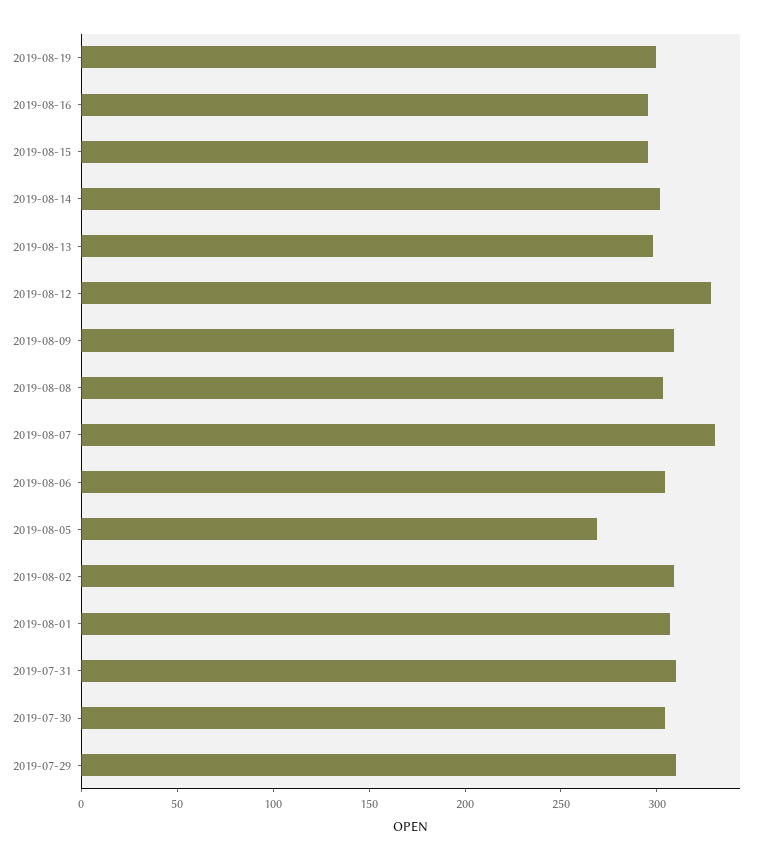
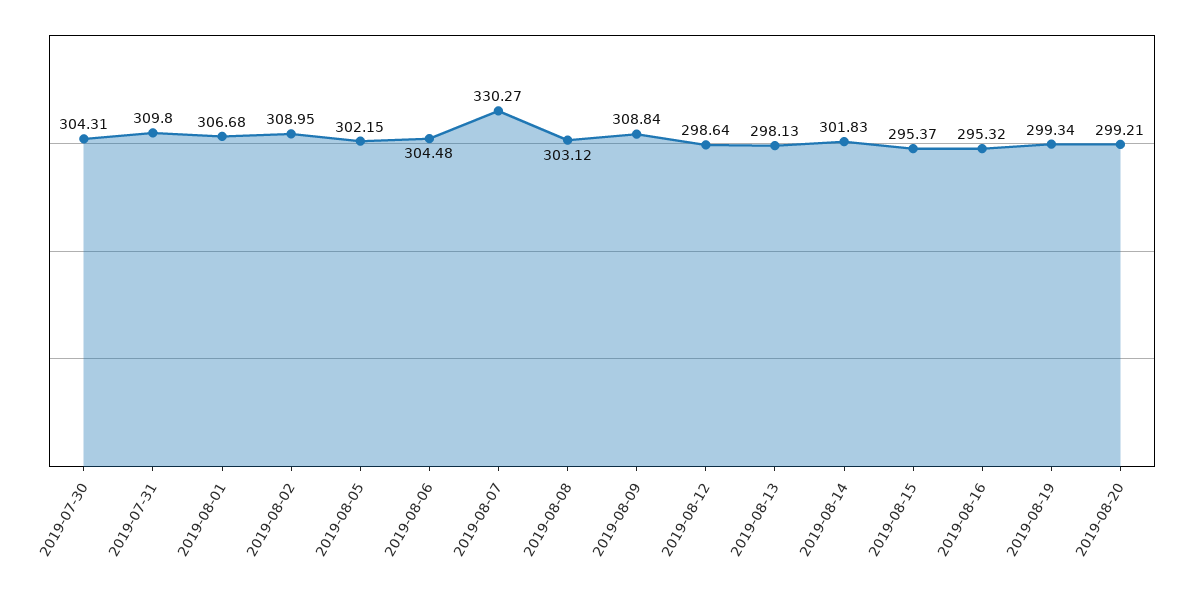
2019-08-12: 330 -> 298.64
2019-08-05: 270 -> 302.15
2019-07-29: 310 -> none
2019-08-20: none -> 299.21

